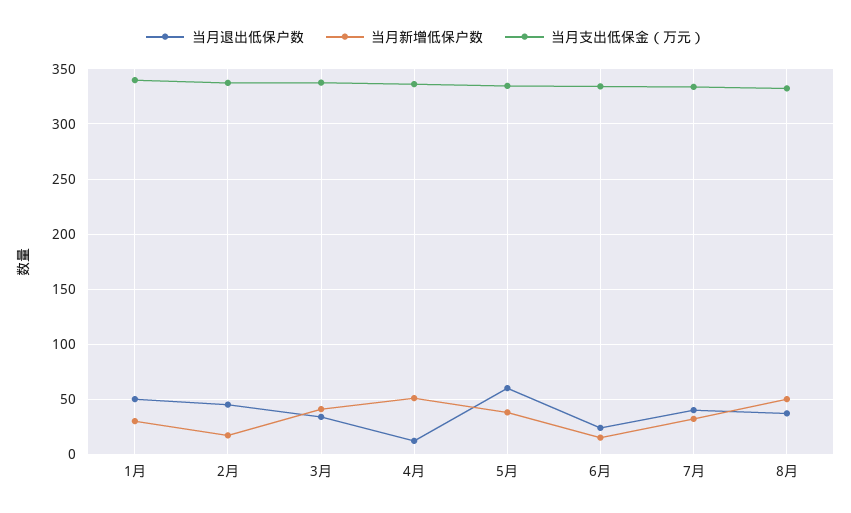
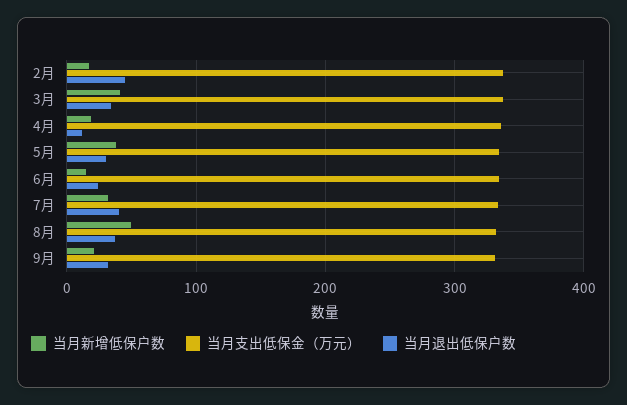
当月退出低保户数, 1月: 50 -> none
当月新增低保户数, 1月: 30 -> none
当月支出低保金（万元）, 1月: 340 -> none
当月新增低保户数, 4月: 50 -> 20
当月退出低保户数, 5月: 60 -> 30
当月新增低保户数, 9月: none -> 20
当月支出低保金（万元）, 9月: none -> 330
当月退出低保户数, 9月: none -> 30

